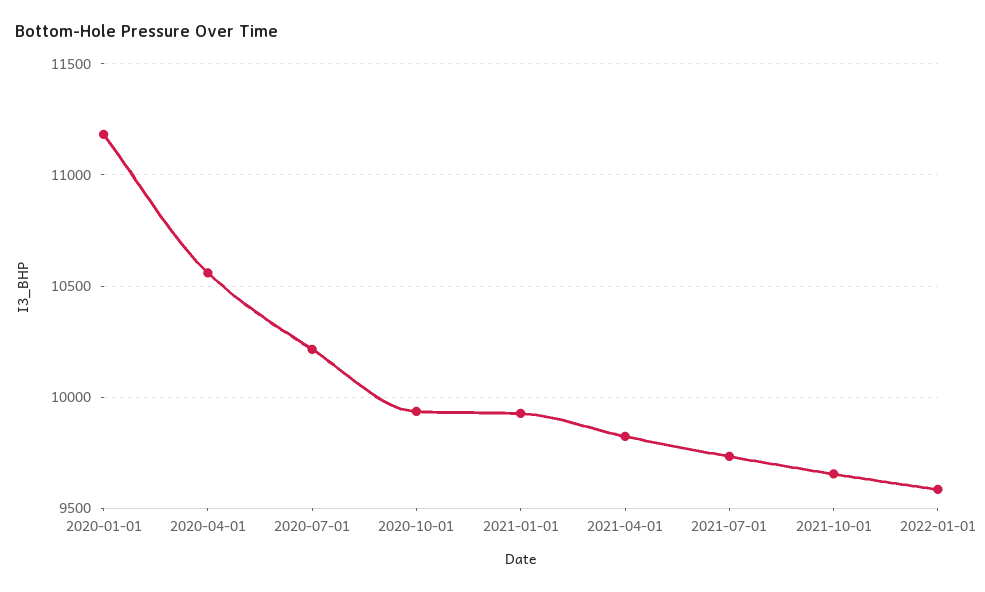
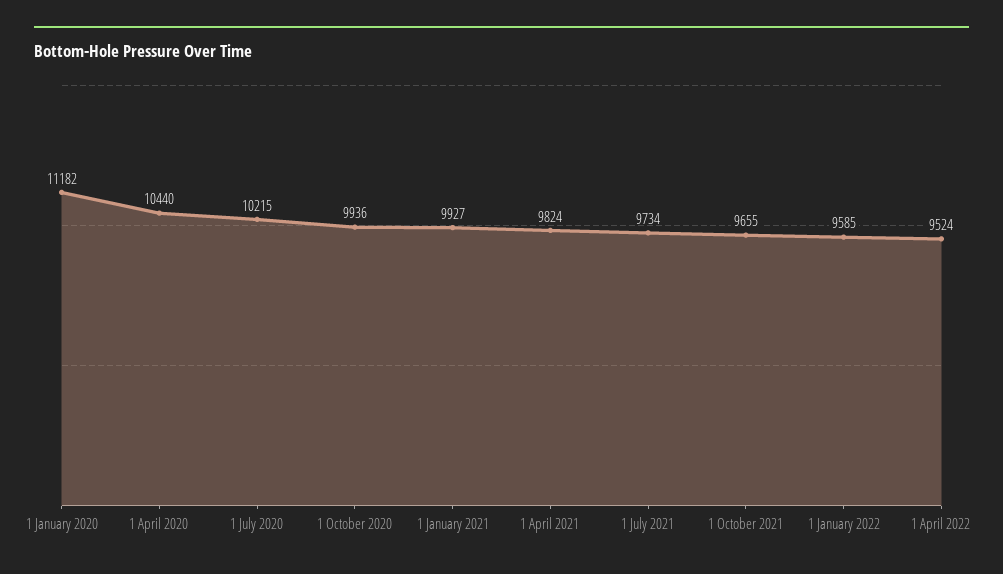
2020-04-01: 10550 -> 10440
1 April 2022: none -> 9524

